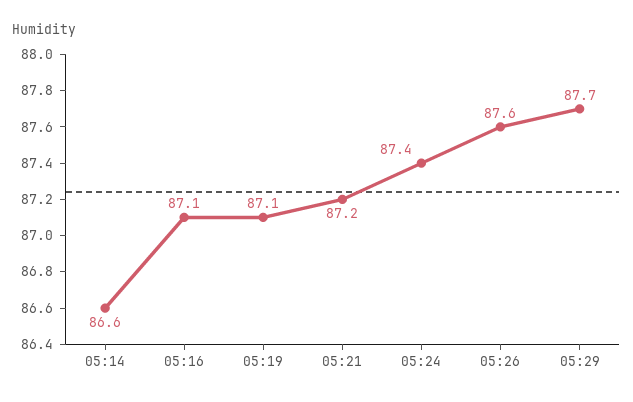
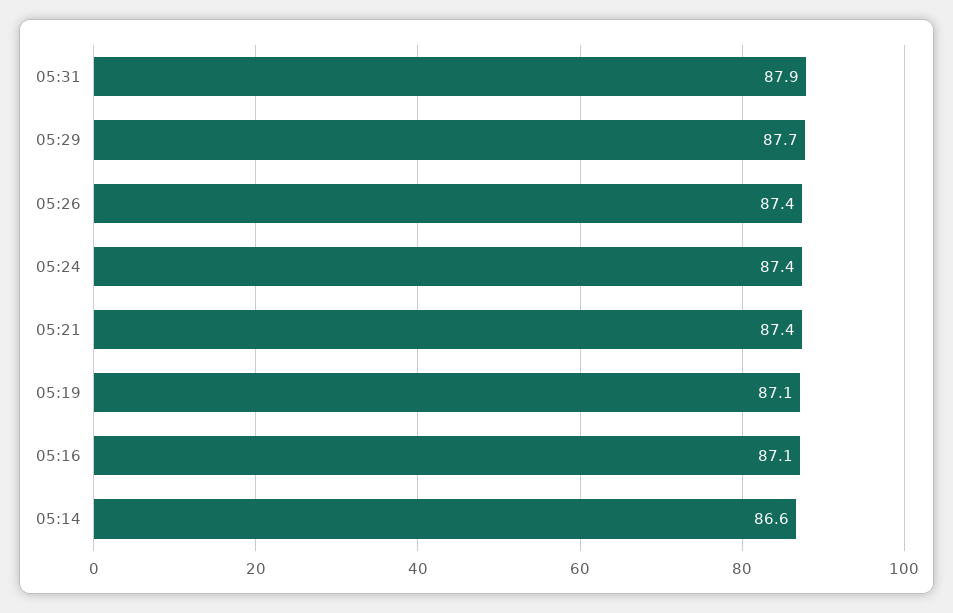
05:21: 87.2 -> 87.4
05:26: 87.6 -> 87.4
05:31: none -> 87.9

